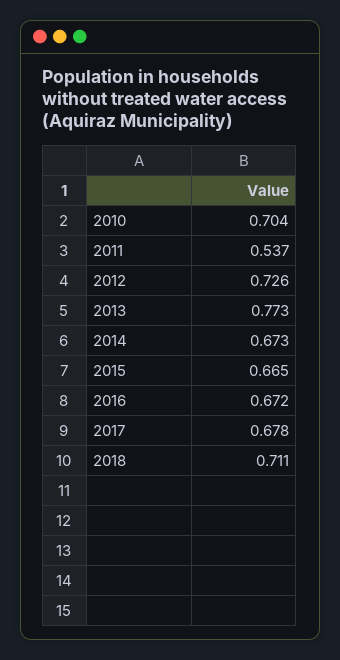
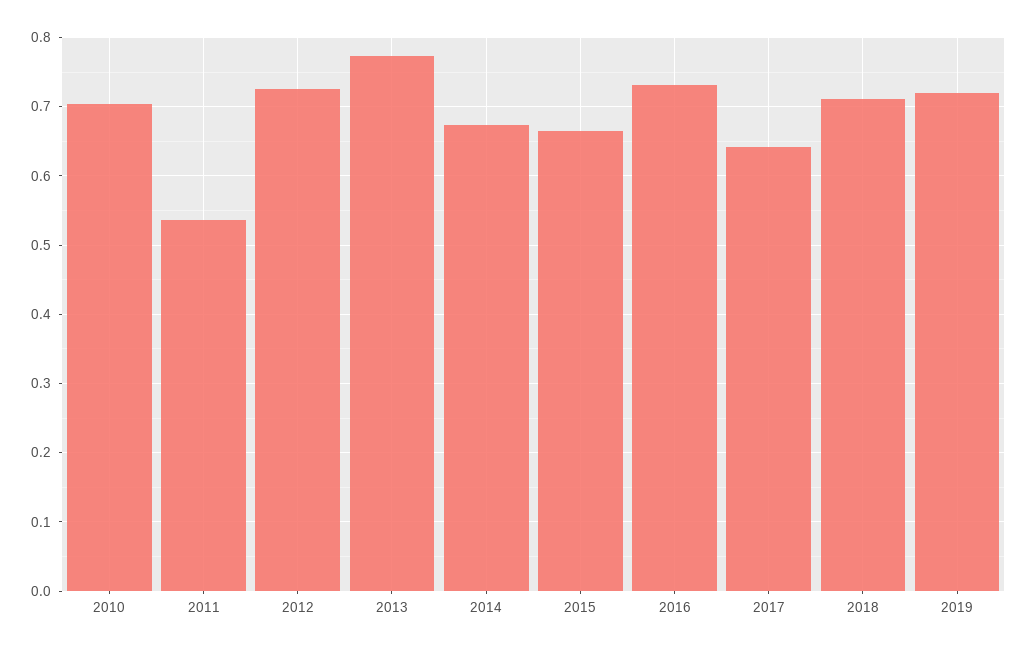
2016: 0.672 -> 0.73
2017: 0.678 -> 0.64
2019: none -> 0.72

